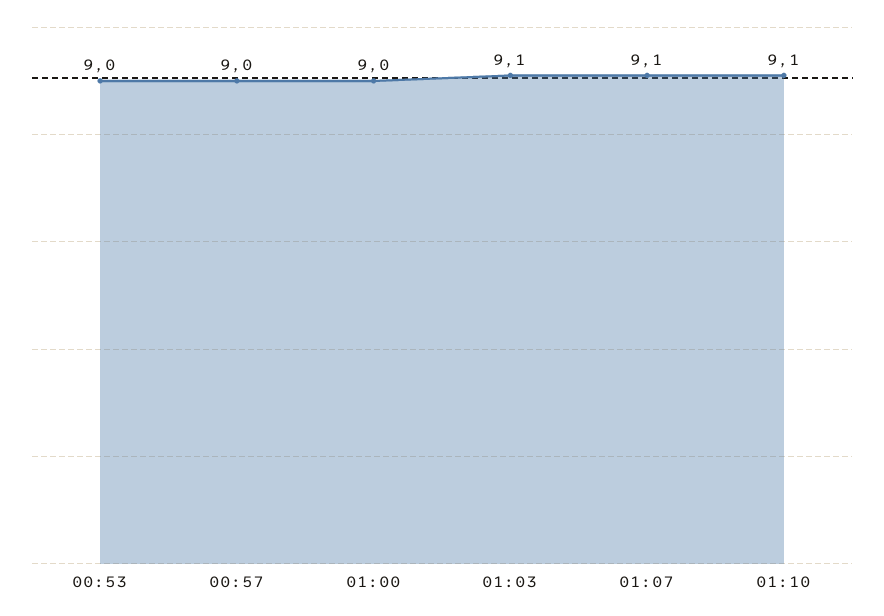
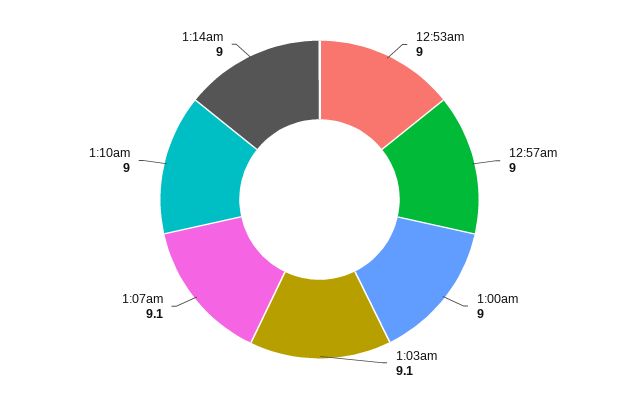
01:10: 9.1 -> 9
1:14am: none -> 9

